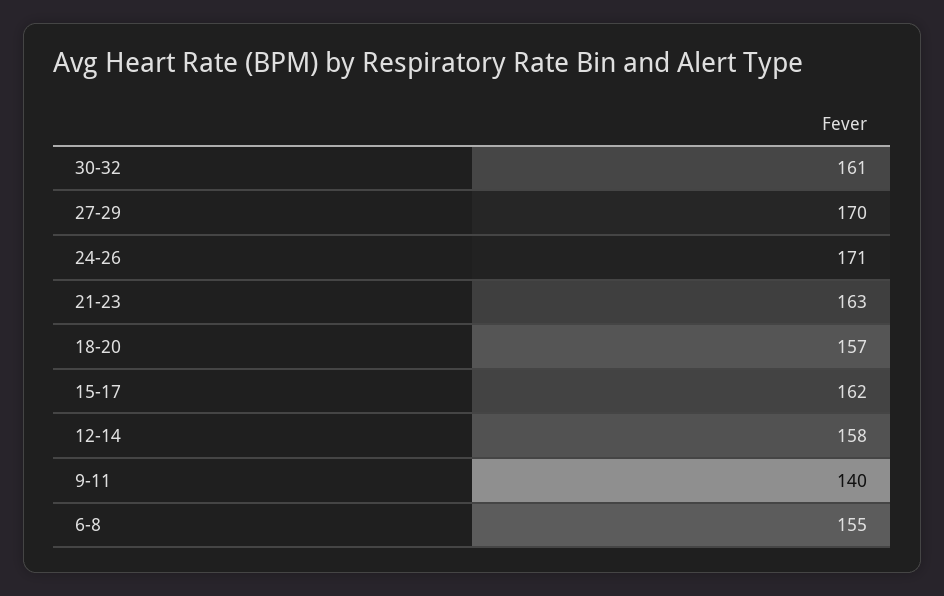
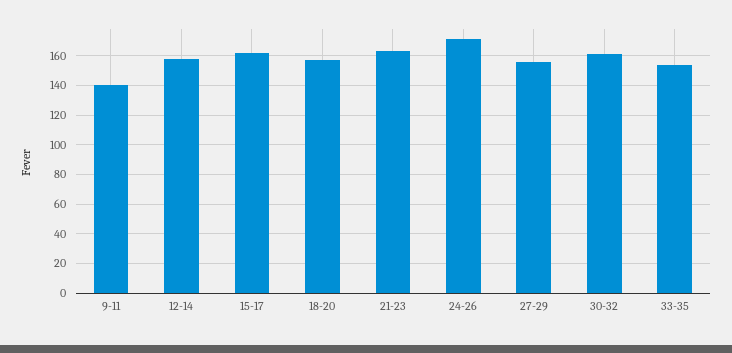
27-29: 170 -> 155
6-8: 155 -> none
33-35: none -> 155

